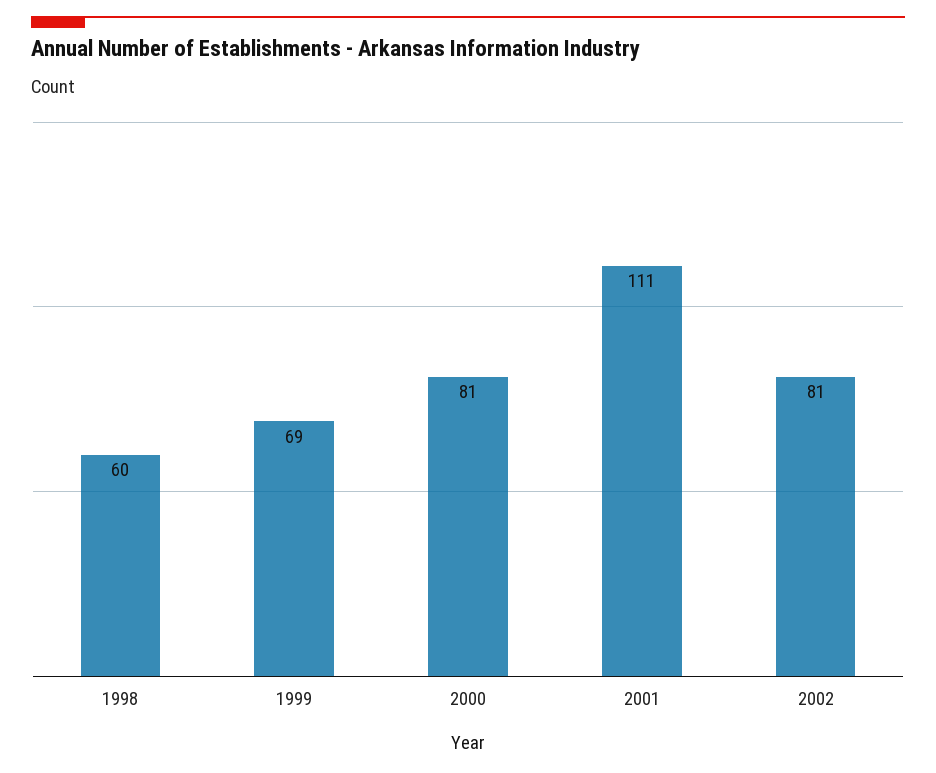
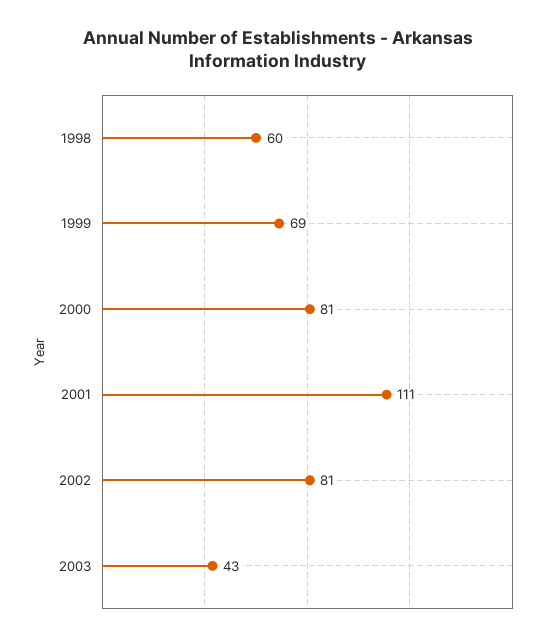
2003: none -> 43

